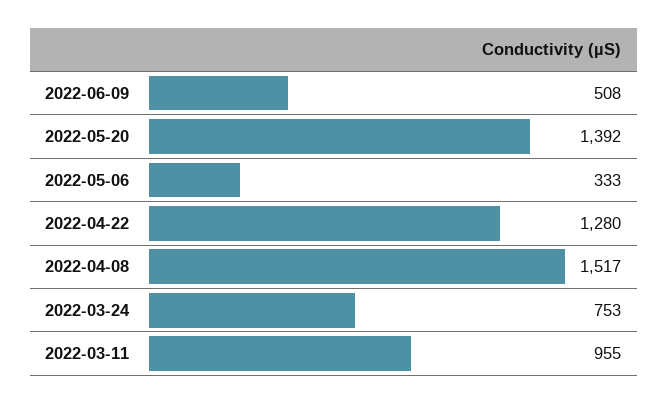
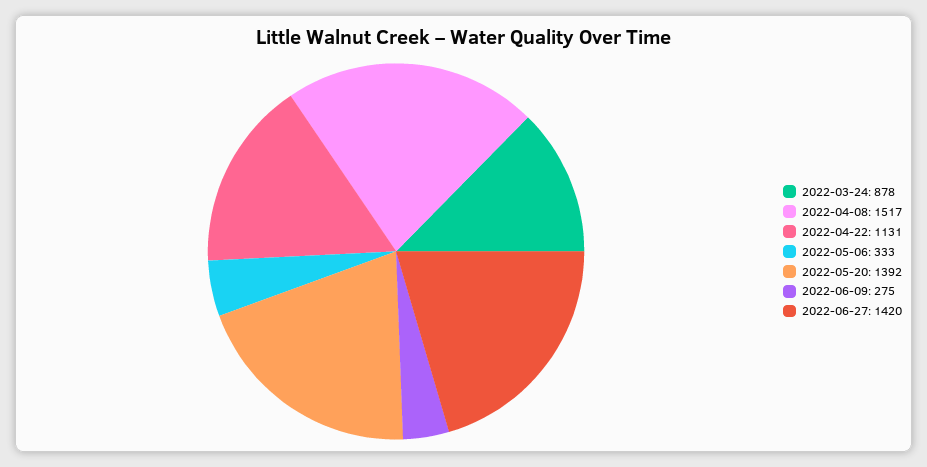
2022-06-09: 508 -> 275
2022-04-22: 1280 -> 1131
2022-03-24: 753 -> 878
2022-03-11: 955 -> none
2022-06-27: none -> 1420

